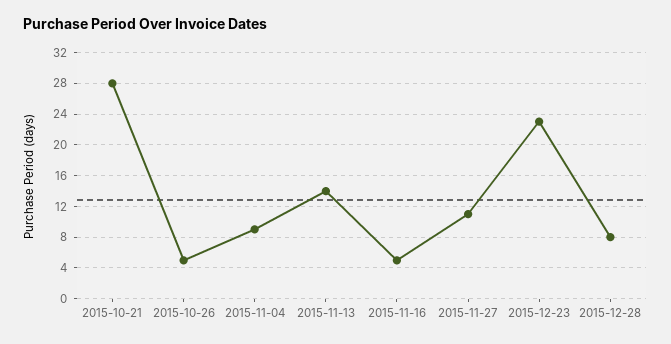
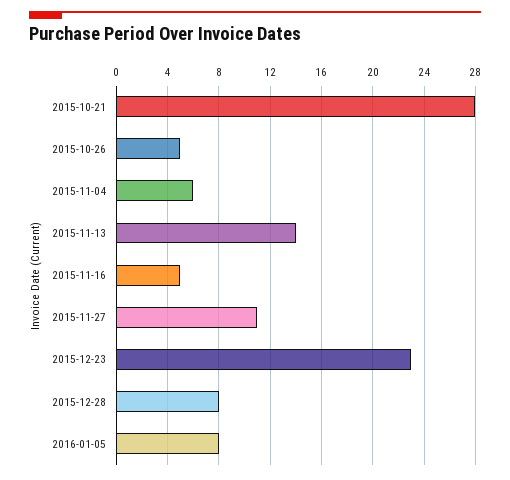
2015-11-04: 9 -> 6
2016-01-05: none -> 8

